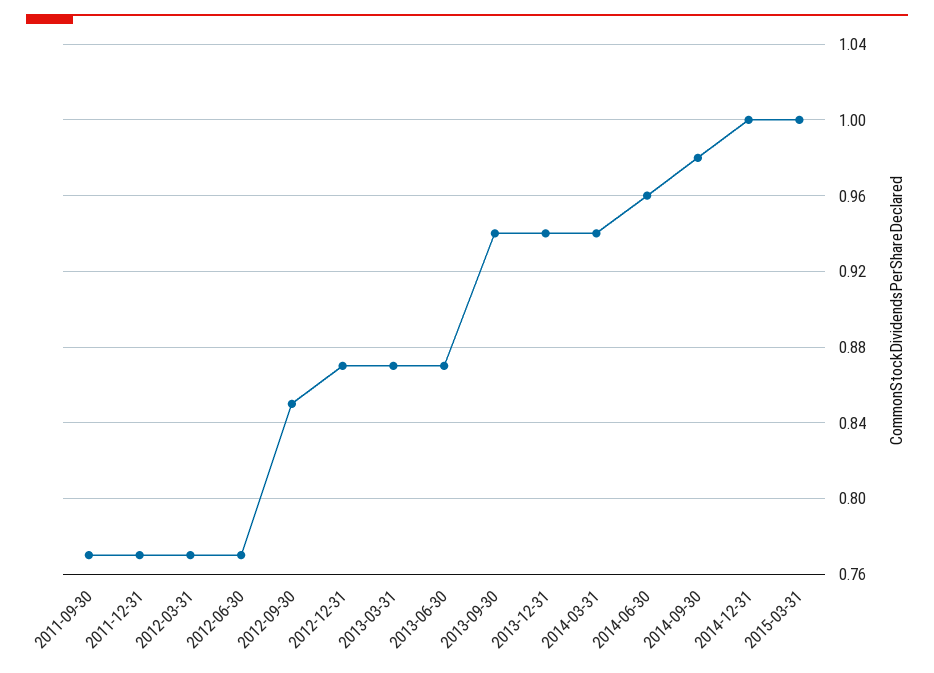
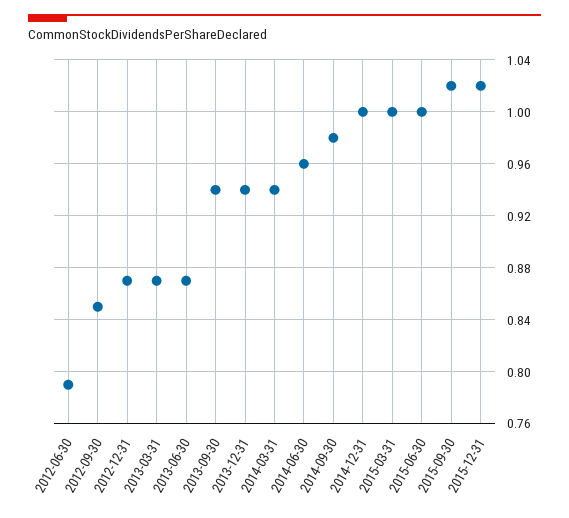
2011-09-30: 0.77 -> none
2011-12-31: 0.77 -> none
2012-03-31: 0.77 -> none
2012-06-30: 0.77 -> 0.79
2015-06-30: none -> 1
2015-09-30: none -> 1.02
2015-12-31: none -> 1.02

